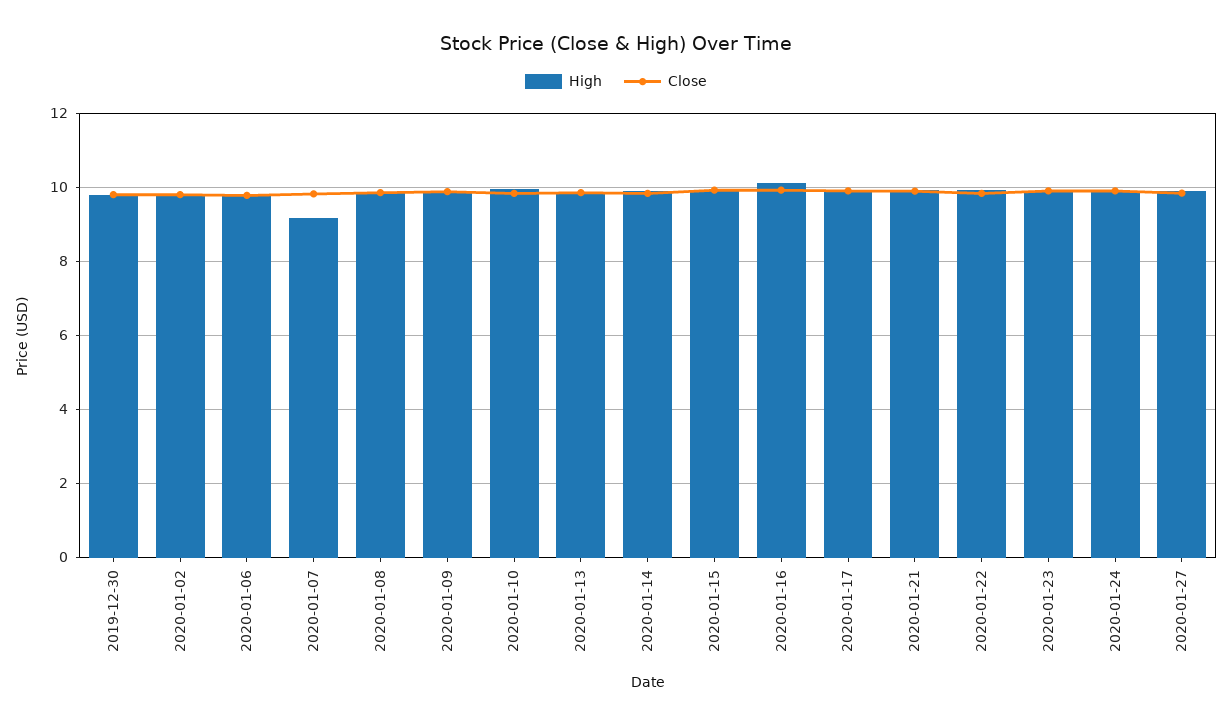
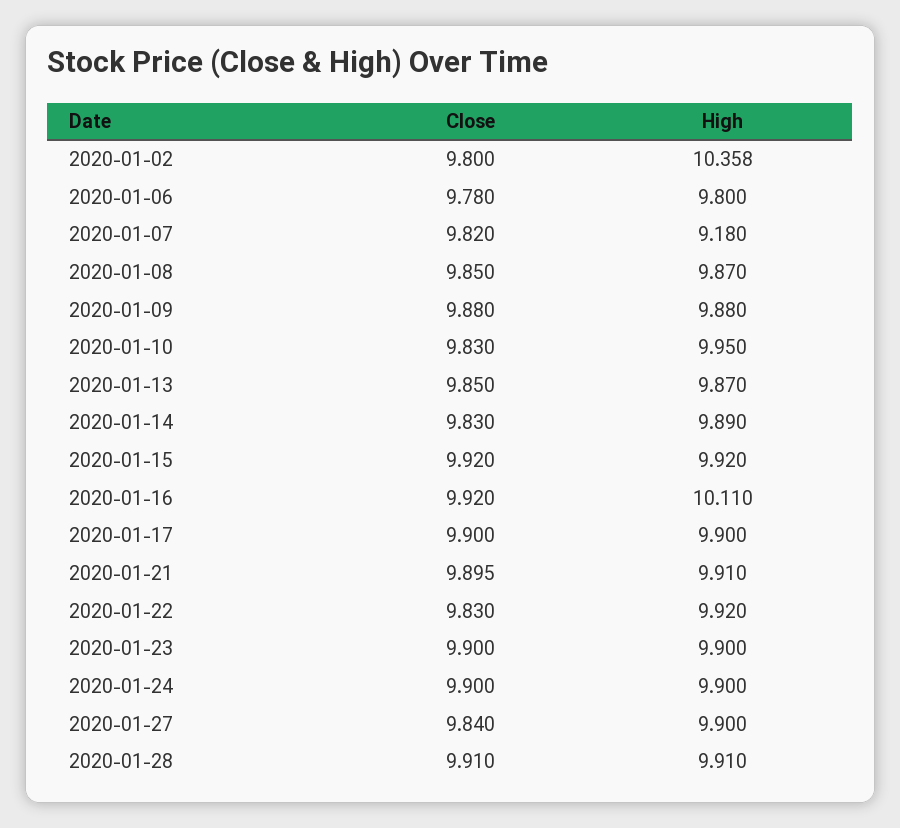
High, 2019-12-30: 9.8 -> none
Close, 2019-12-30: 9.8 -> none
High, 2020-01-02: 9.8 -> 10.358
Close, 2020-01-28: none -> 9.91
High, 2020-01-28: none -> 9.91

